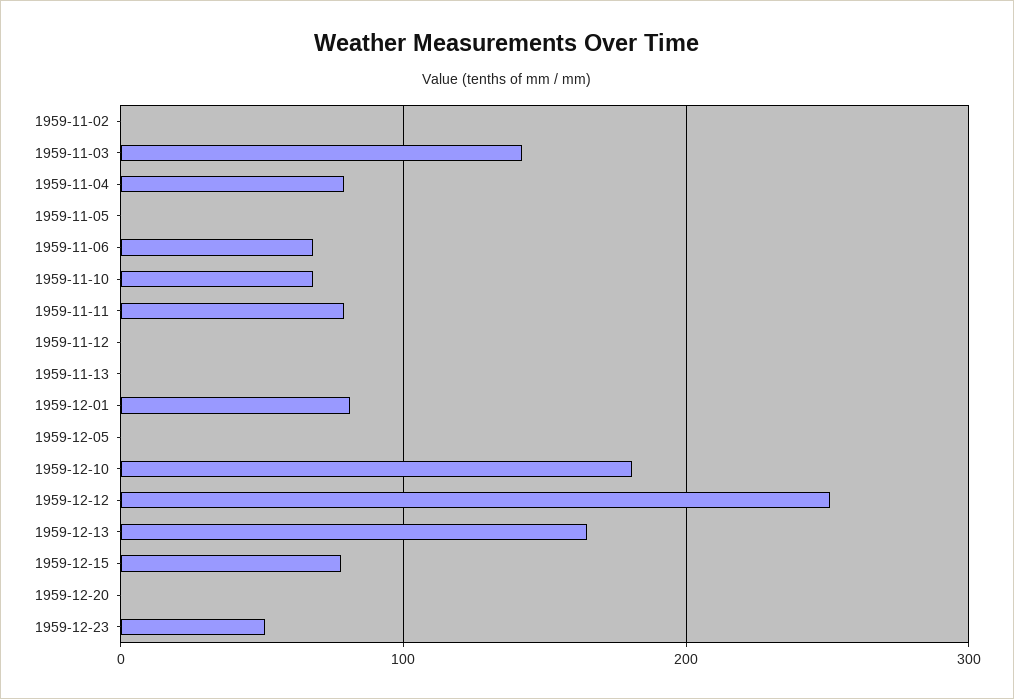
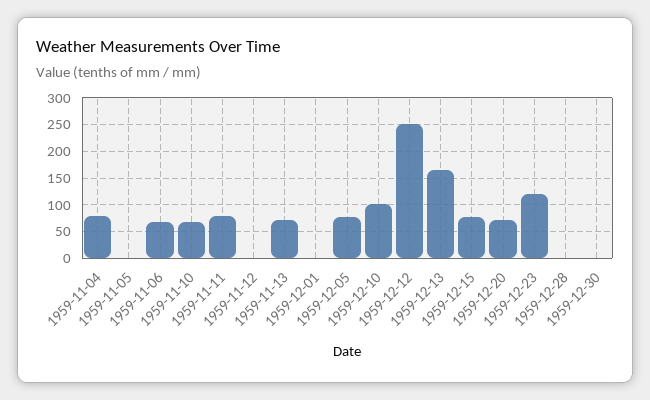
1959-11-02: 0 -> none
1959-11-03: 140 -> none
1959-11-13: 0 -> 75
1959-12-01: 80 -> 0
1959-12-05: 0 -> 75
1959-12-10: 180 -> 100
1959-12-20: 0 -> 75
1959-12-23: 50 -> 125
1959-12-28: none -> 0
1959-12-30: none -> 0

